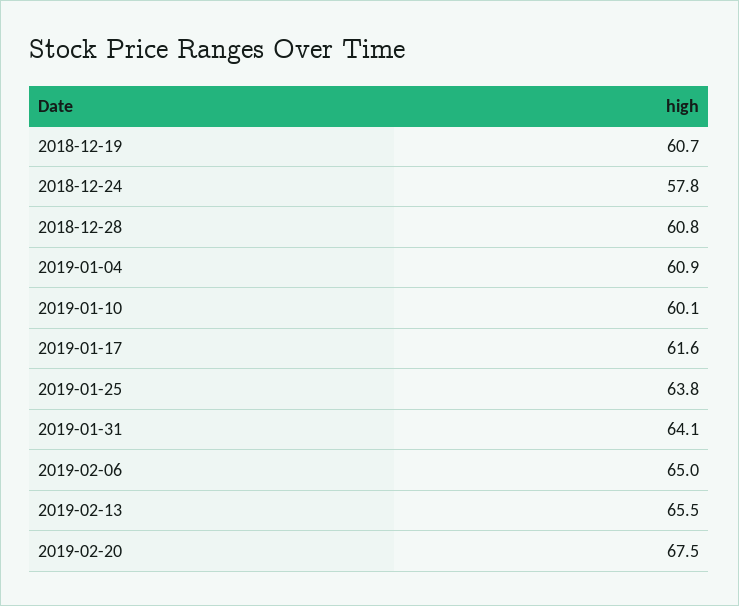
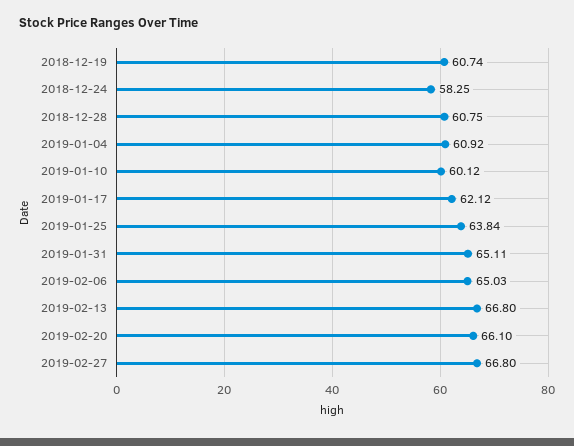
2018-12-24: 57.8 -> 58.25
2019-01-17: 61.6 -> 62.12
2019-01-31: 64.1 -> 65.11
2019-02-13: 65.5 -> 66.8
2019-02-20: 67.5 -> 66.1
2019-02-27: none -> 66.8

